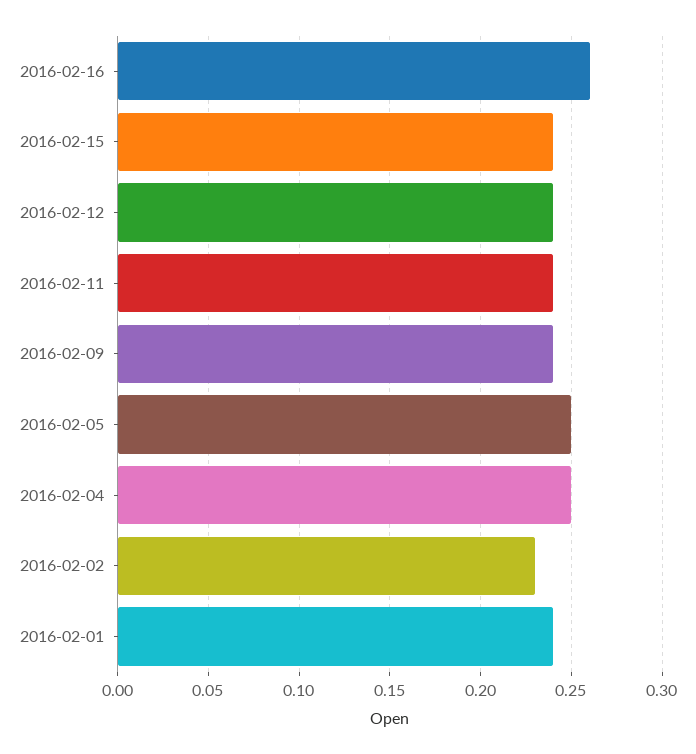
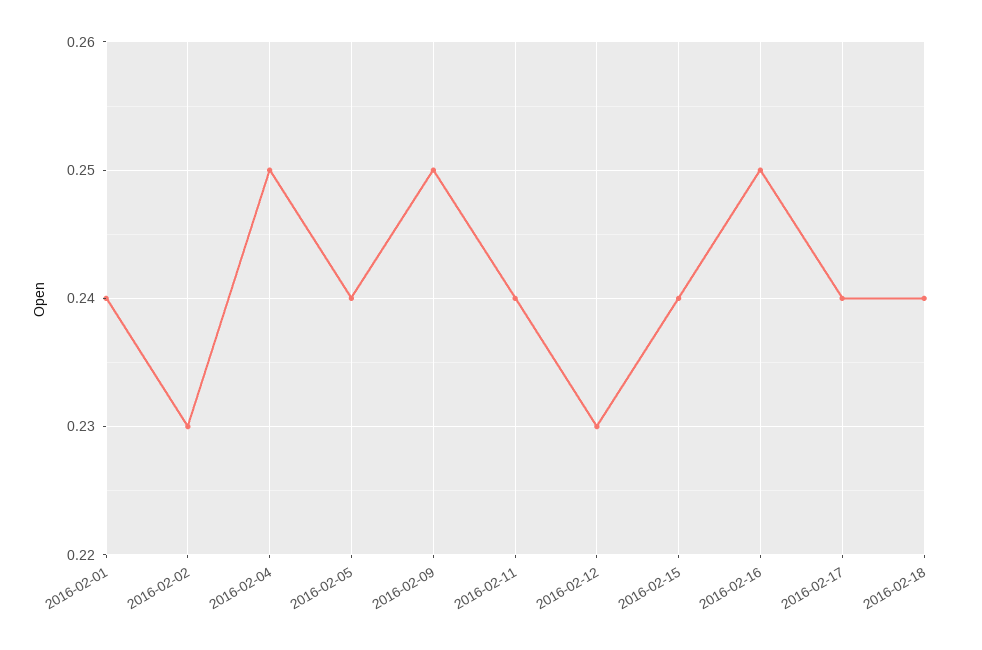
2016-02-16: 0.26 -> 0.25
2016-02-12: 0.24 -> 0.23
2016-02-09: 0.24 -> 0.25
2016-02-05: 0.25 -> 0.24
2016-02-17: none -> 0.24
2016-02-18: none -> 0.24

